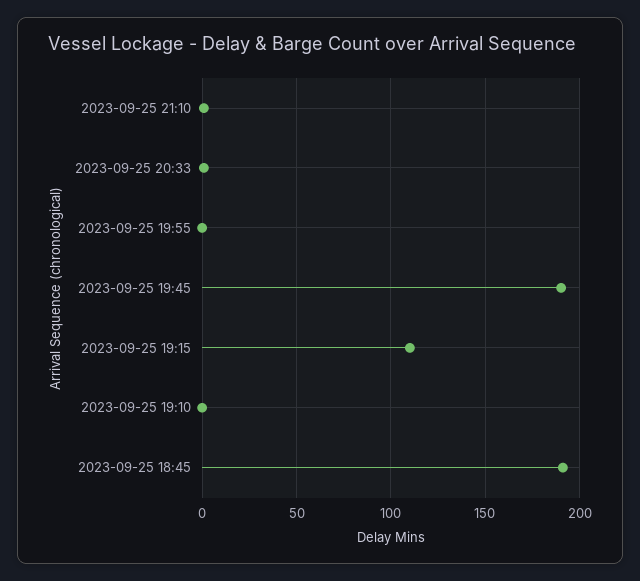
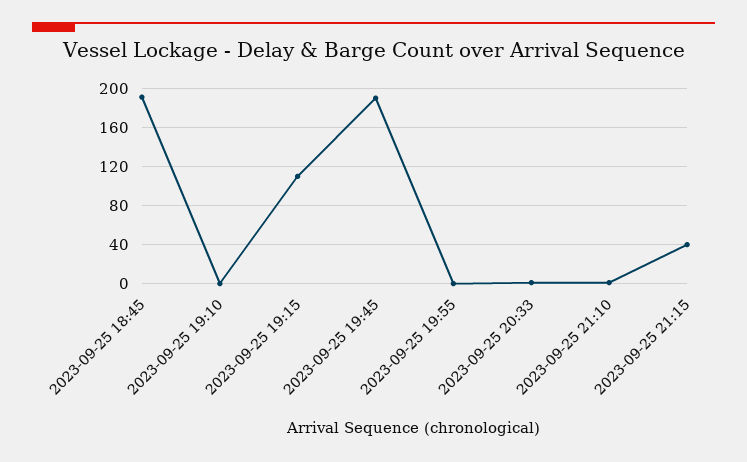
2023-09-25 21:15: none -> 40

